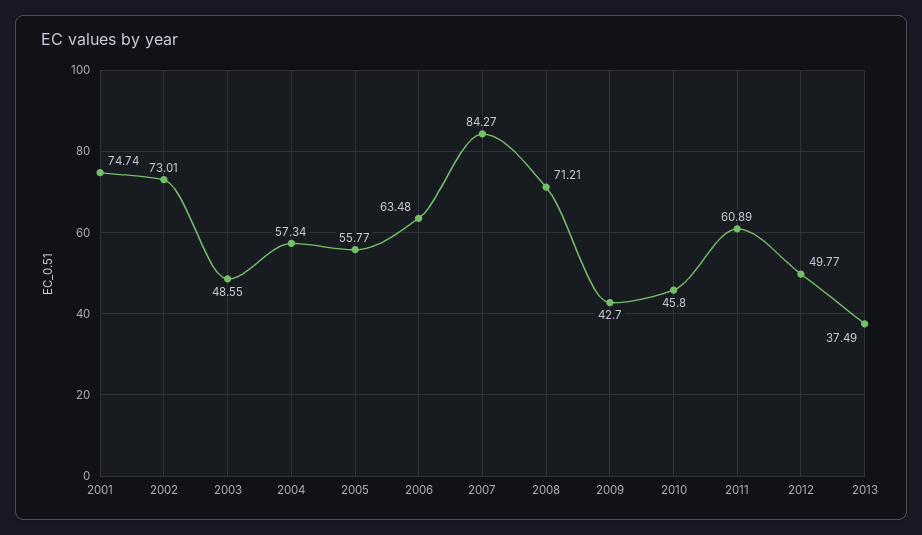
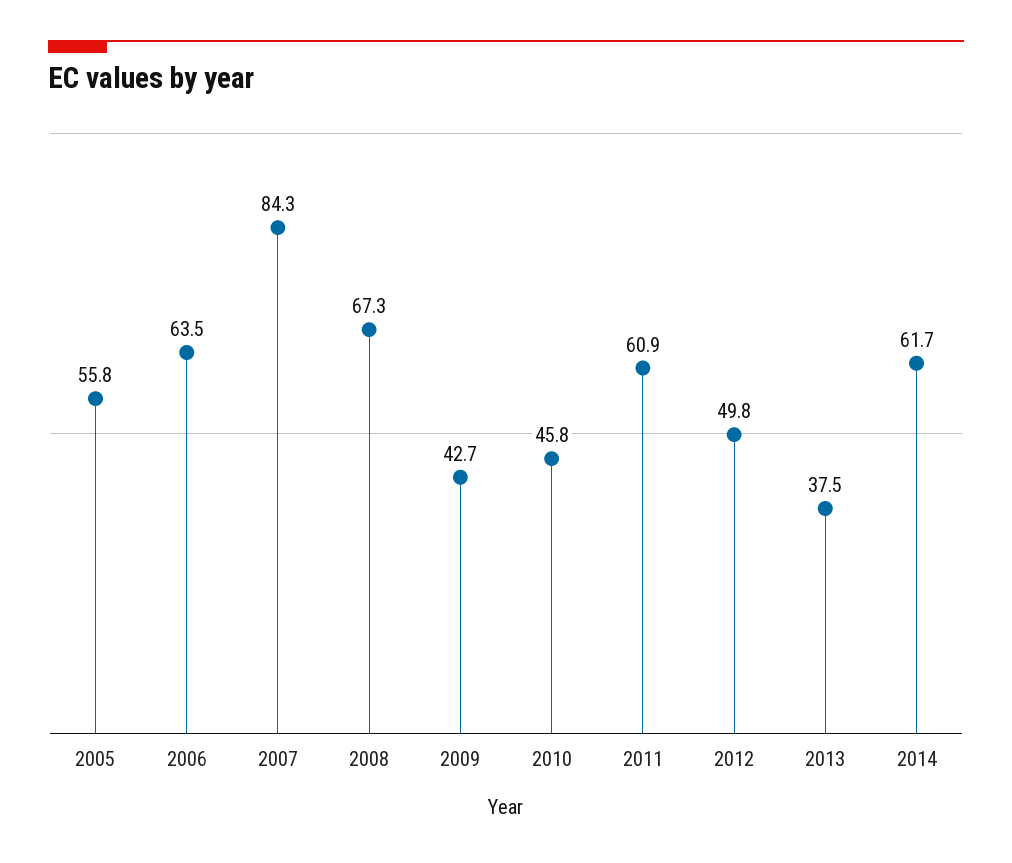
2001: 74.74 -> none
2002: 73.01 -> none
2003: 48.55 -> none
2004: 57.34 -> none
2008: 71.21 -> 67.3
2014: none -> 61.7

